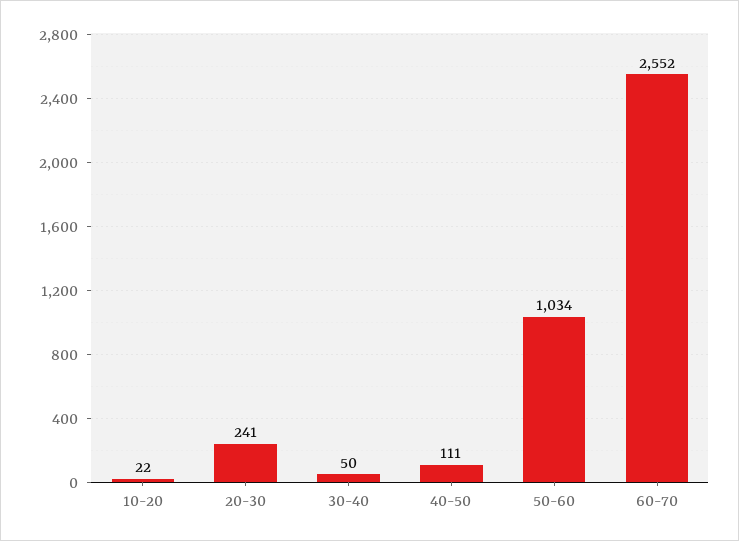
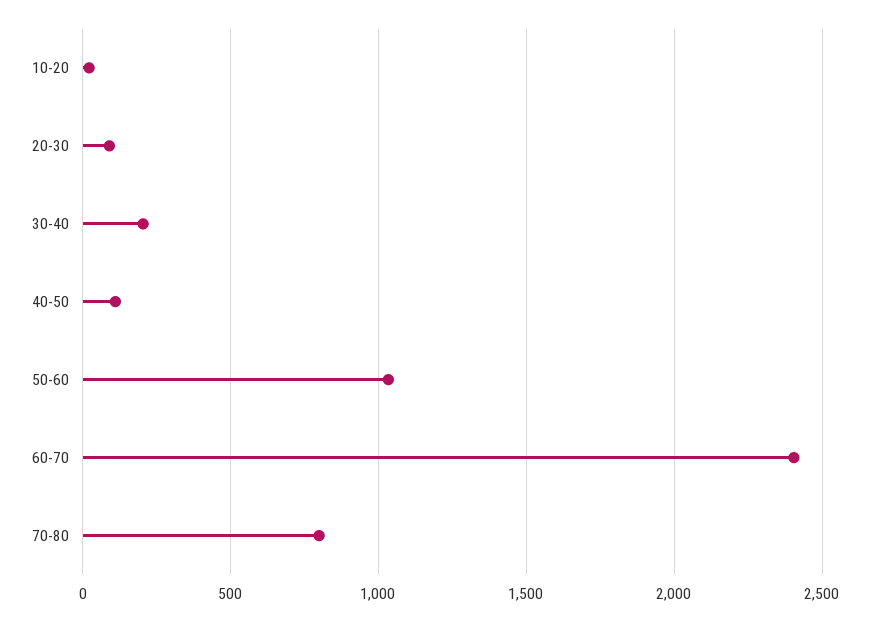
20-30: 241 -> 100
30-40: 50 -> 200
60-70: 2552 -> 2400
70-80: none -> 800

